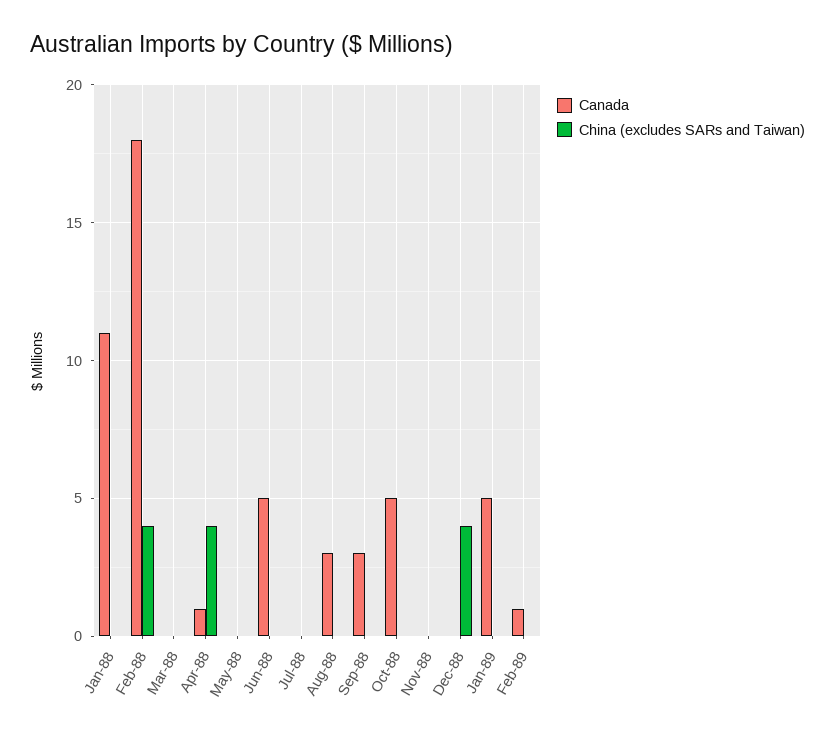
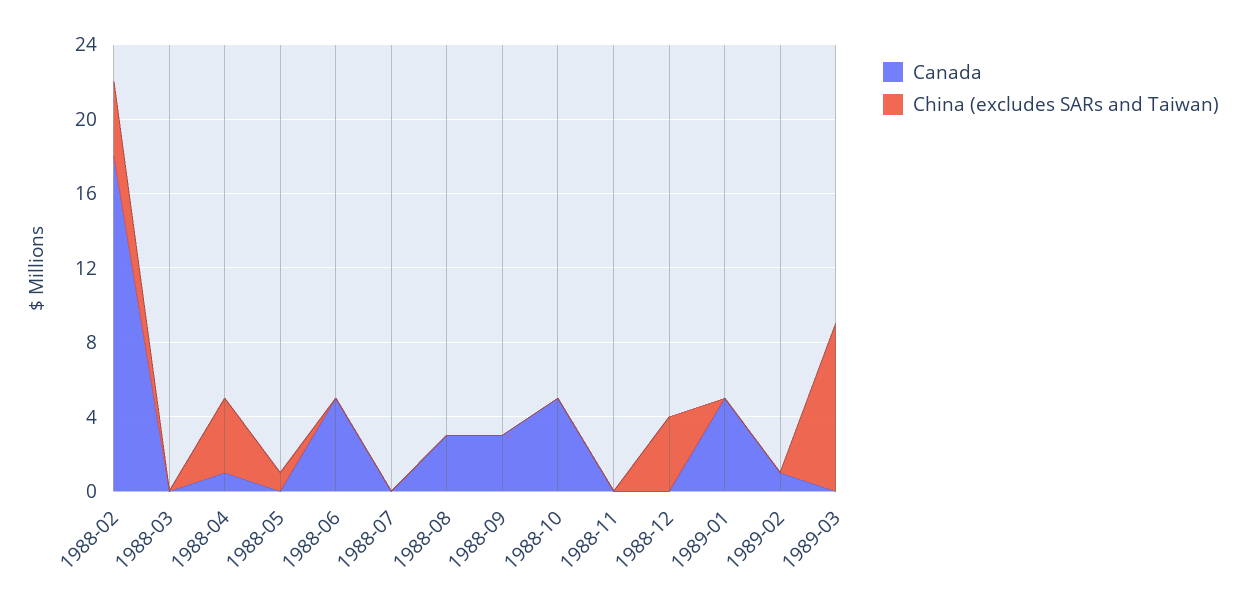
Canada, Jan-88: 11 -> none
China (excludes SARs and Taiwan), Jan-88: 0 -> none
China (excludes SARs and Taiwan), May-88: 0 -> 1
Canada, 1989-03: none -> 0
China (excludes SARs and Taiwan), 1989-03: none -> 9

